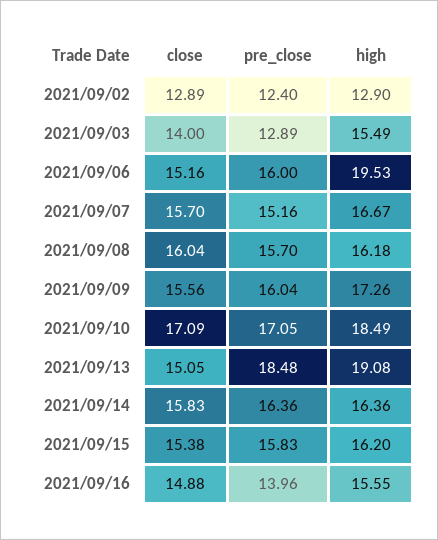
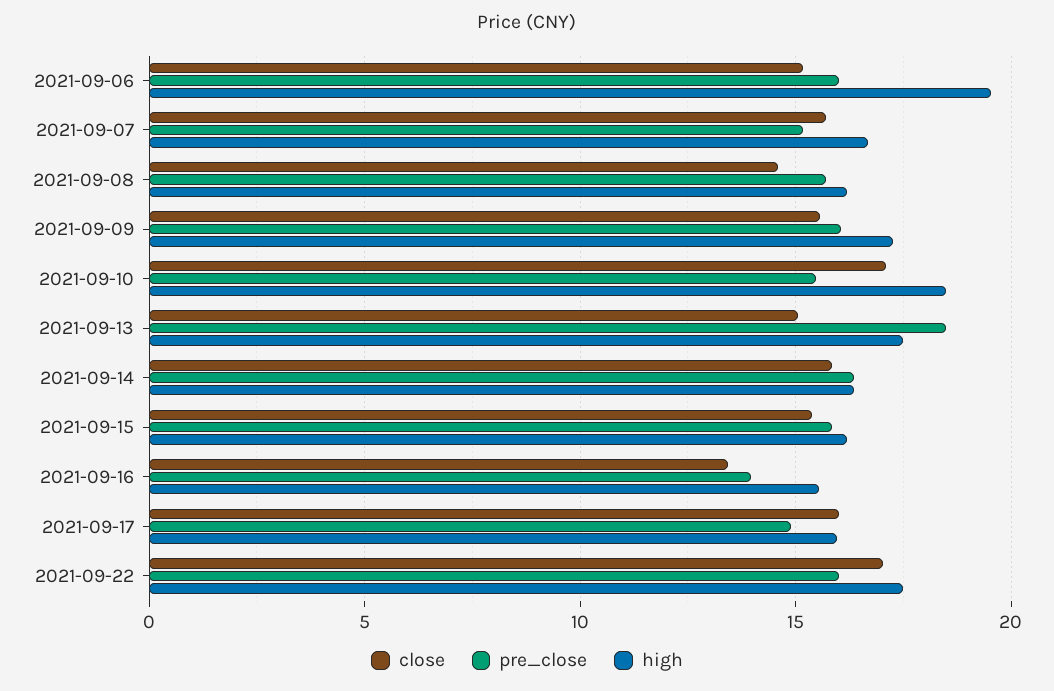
close, 2021/09/02: 12.89 -> none
pre_close, 2021/09/02: 12.4 -> none
high, 2021/09/02: 12.9 -> none
close, 2021/09/03: 14 -> none
pre_close, 2021/09/03: 12.89 -> none
high, 2021/09/03: 15.49 -> none
close, 2021/09/08: 16.04 -> 14.5
pre_close, 2021/09/10: 17.05 -> 15.5
high, 2021/09/13: 19.08 -> 17.5
close, 2021/09/16: 14.88 -> 13.5
close, 2021-09-17: none -> 16
pre_close, 2021-09-17: none -> 15
high, 2021-09-17: none -> 16
close, 2021-09-22: none -> 17
pre_close, 2021-09-22: none -> 16
high, 2021-09-22: none -> 17.5

